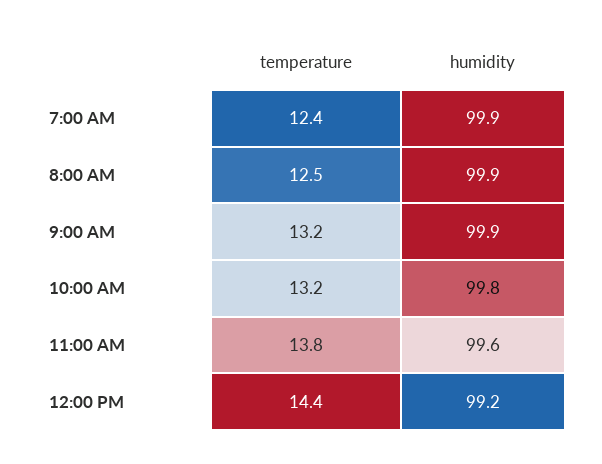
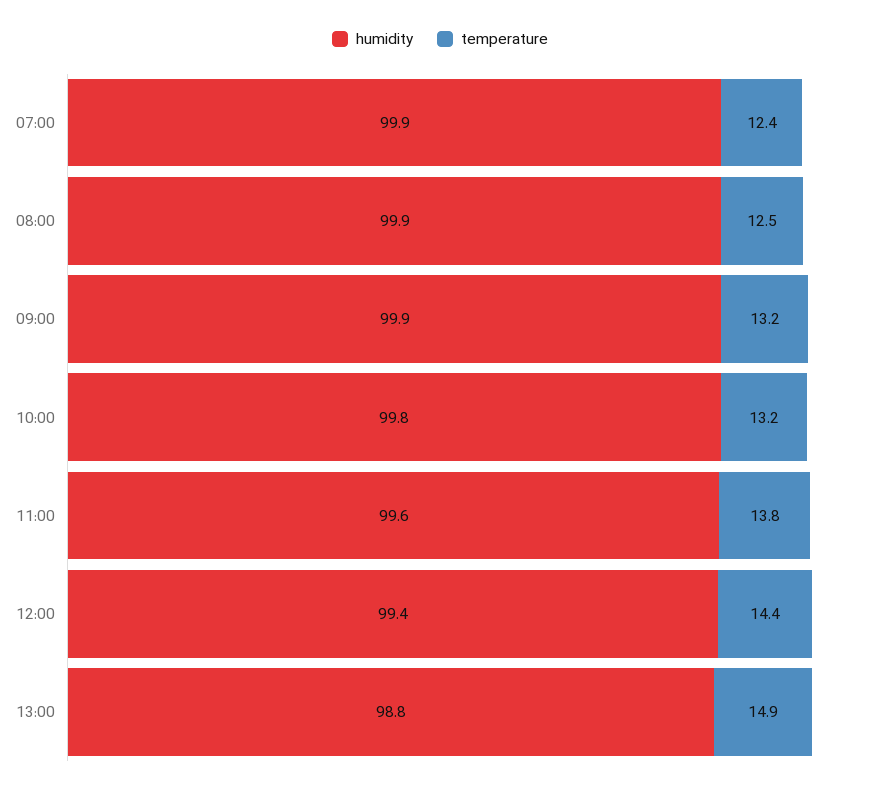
humidity, 12:00 PM: 99.2 -> 99.4
humidity, 13:00: none -> 98.8
temperature, 13:00: none -> 14.9

